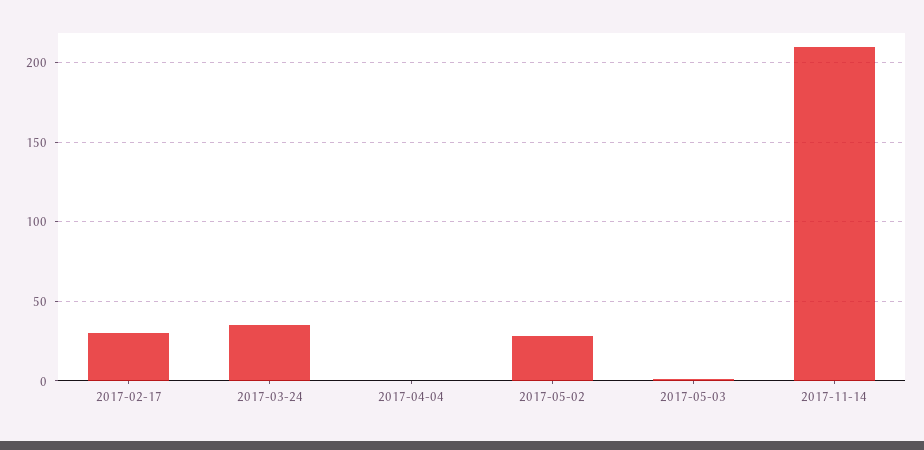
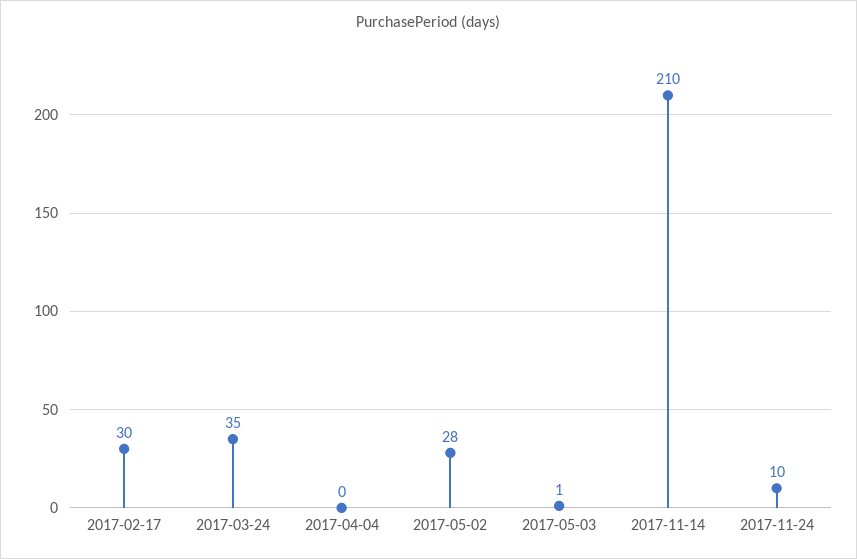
2017-11-24: none -> 10

